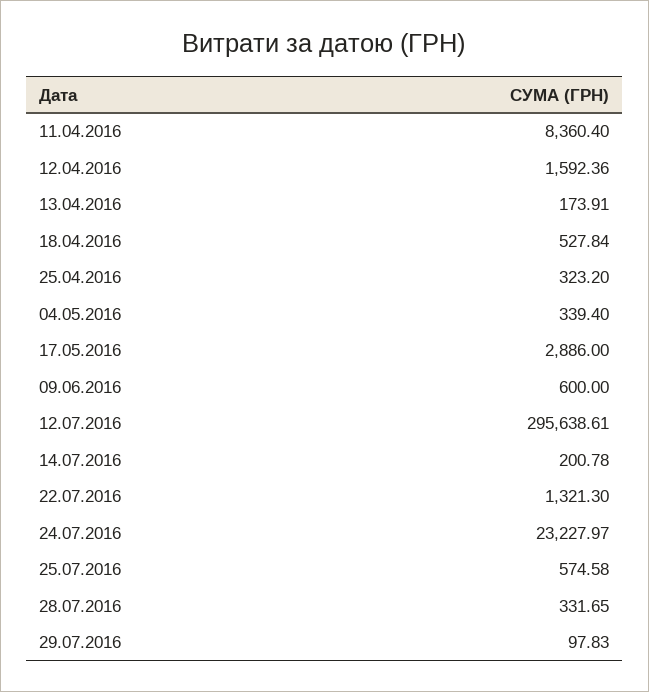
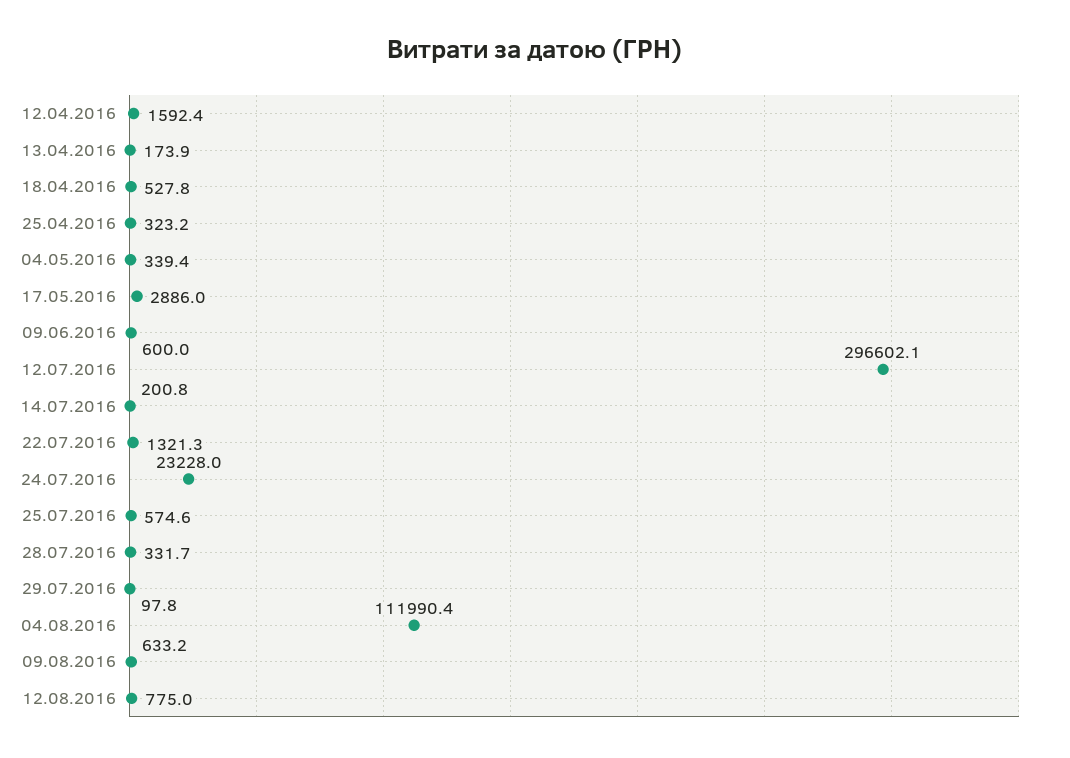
11.04.2016: 8360.4 -> none
12.07.2016: 295638.61 -> 296602.1
04.08.2016: none -> 111990.4
09.08.2016: none -> 633.2
12.08.2016: none -> 775

